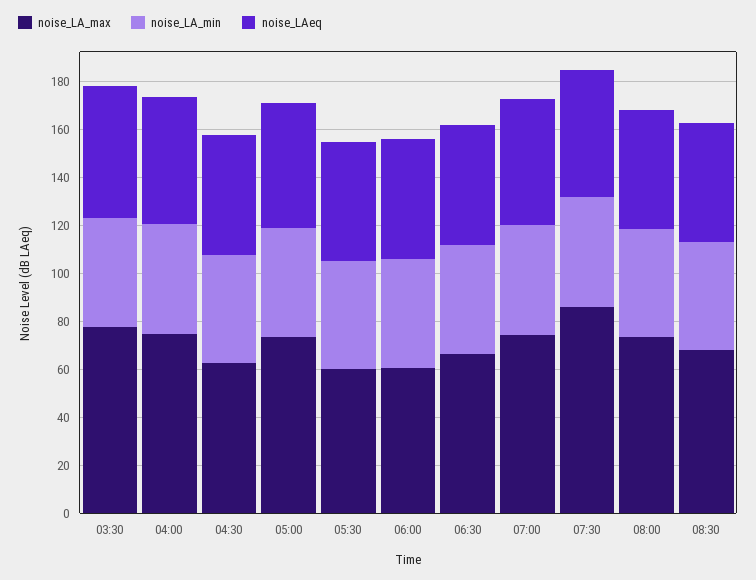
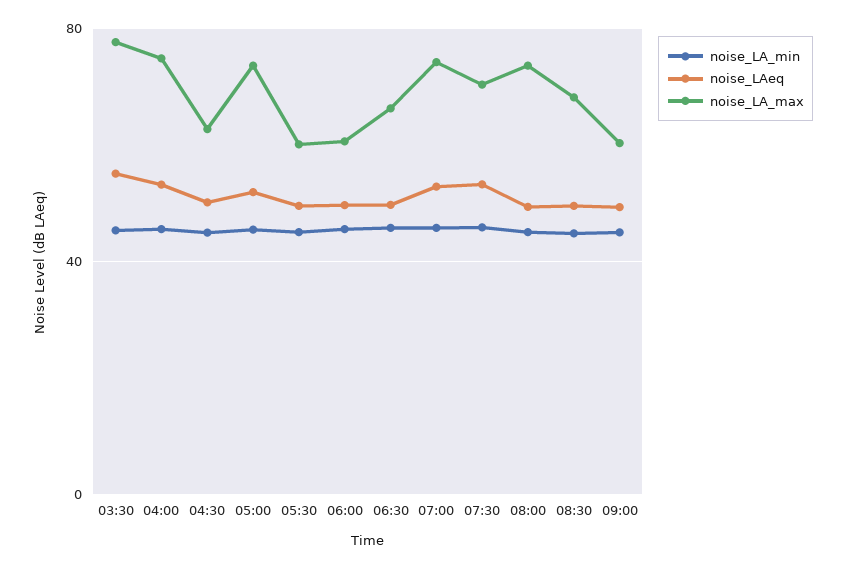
noise_LA_max, 07:30: 85 -> 70
noise_LA_min, 09:00: none -> 45
noise_LAeq, 09:00: none -> 50
noise_LA_max, 09:00: none -> 60

